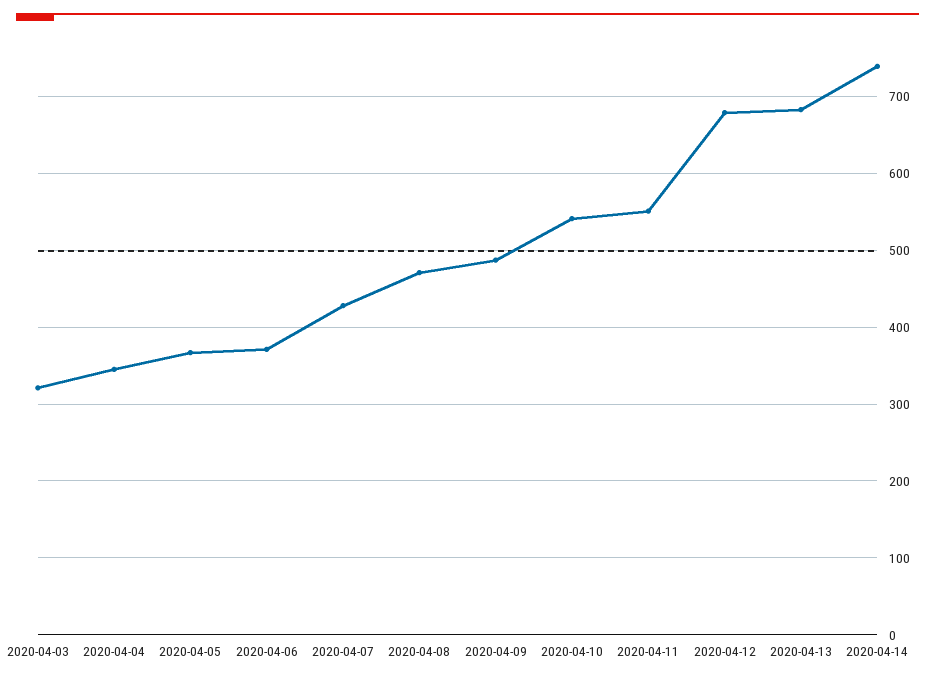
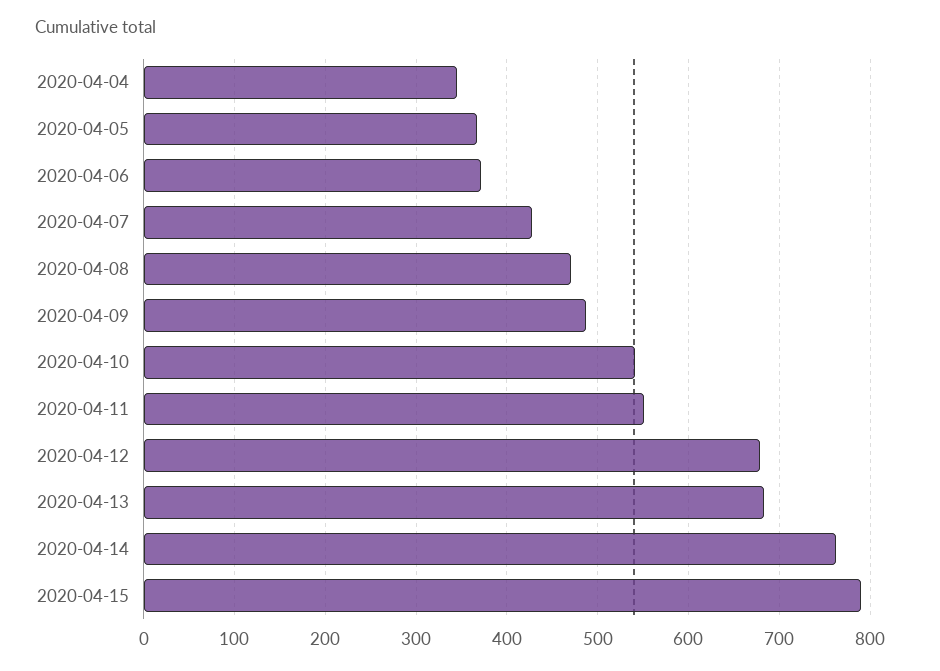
2020-04-03: 320 -> none
2020-04-14: 740 -> 760
2020-04-15: none -> 790

